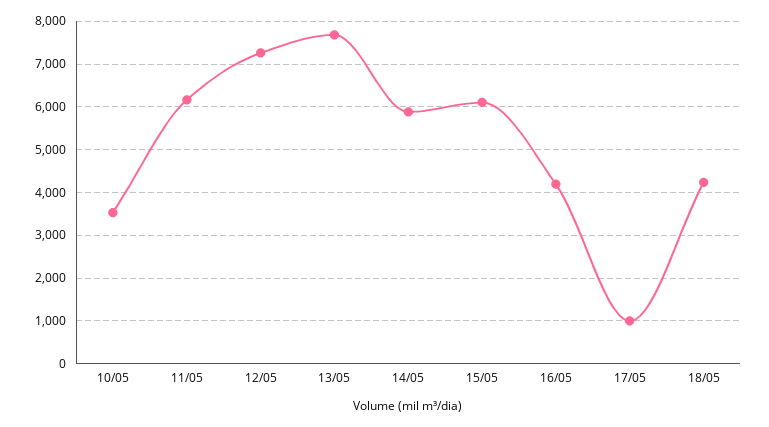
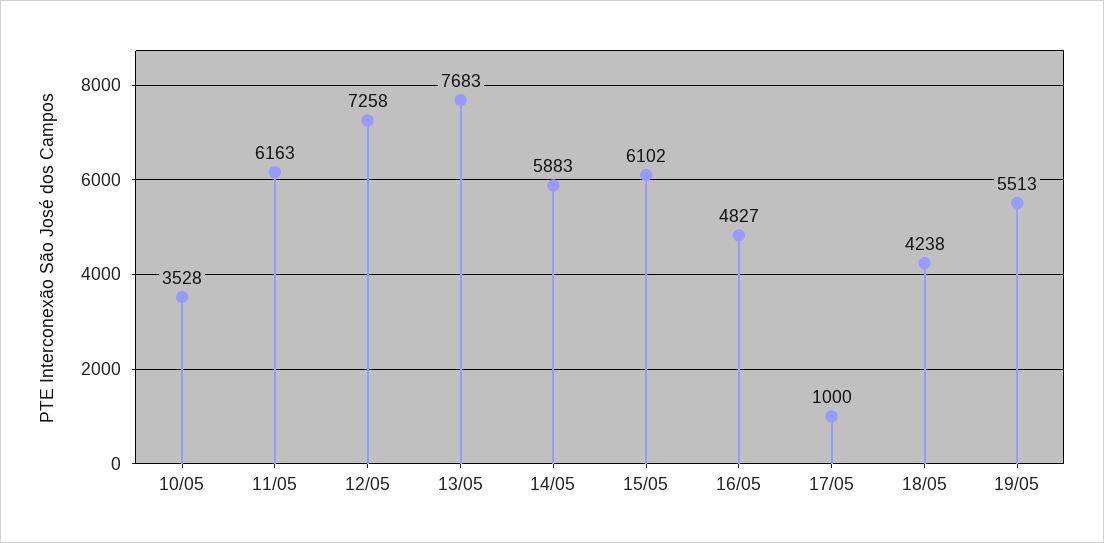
16/05: 4200 -> 4827
19/05: none -> 5513

